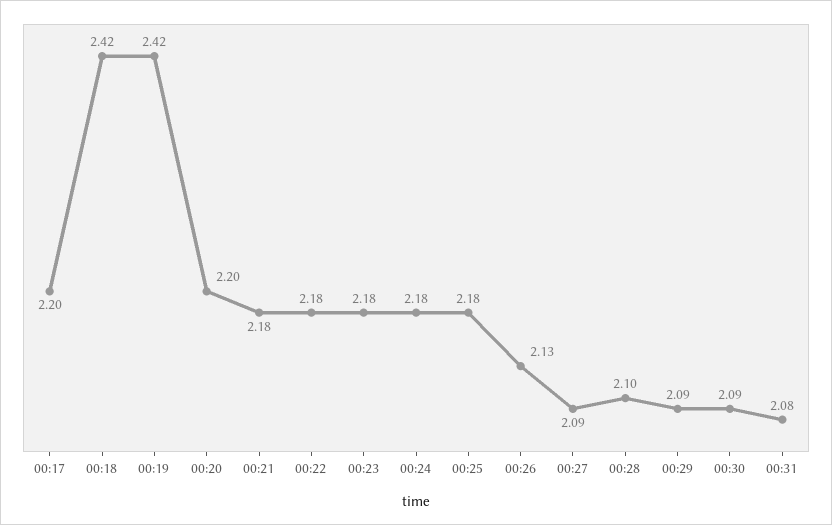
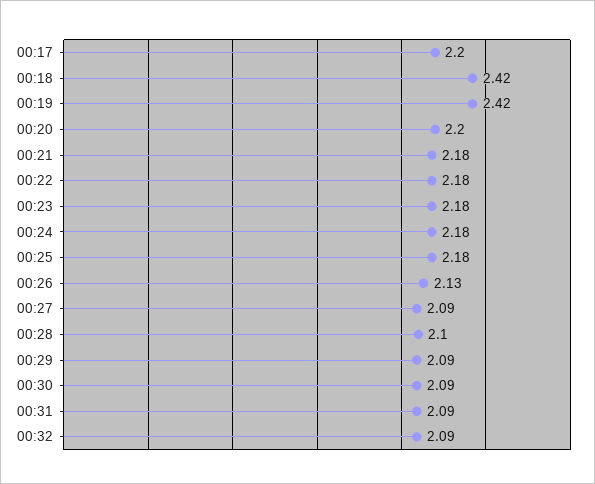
00:31: 2.08 -> 2.09
00:32: none -> 2.09

